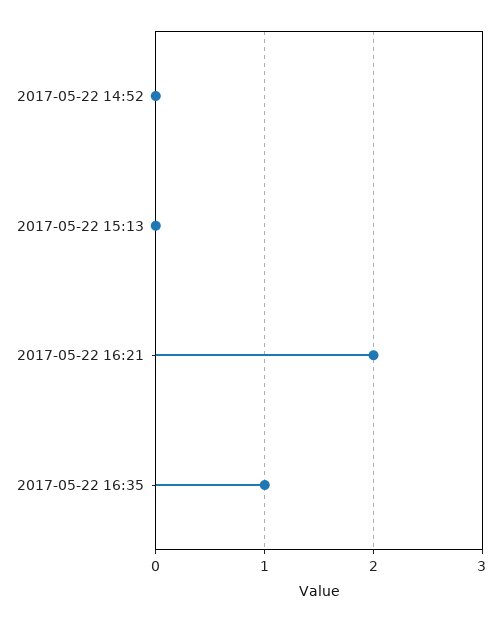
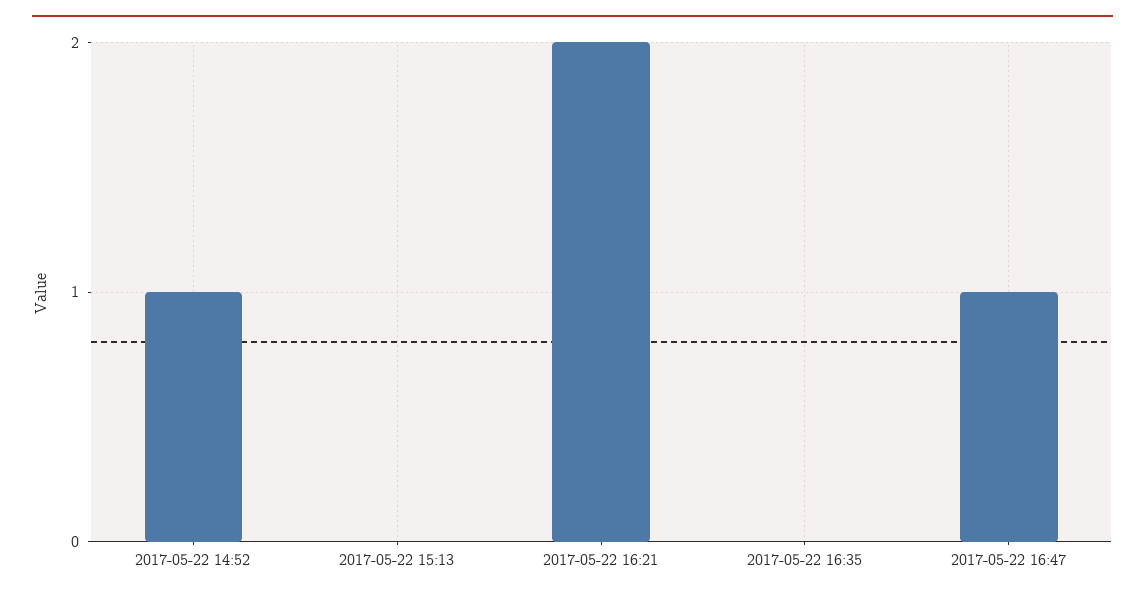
2017-05-22 14:52: 0 -> 1
2017-05-22 16:35: 1 -> 0
2017-05-22 16:47: none -> 1

